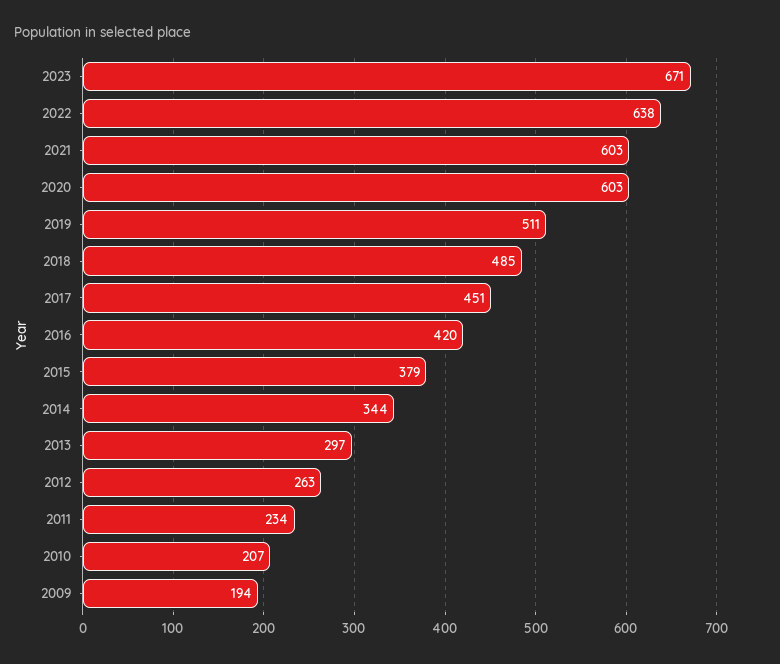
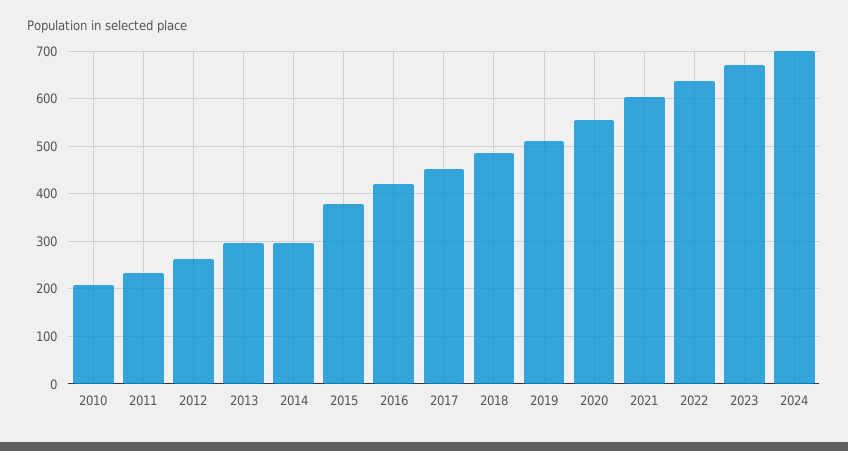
2020: 603 -> 560
2014: 344 -> 300
2009: 194 -> none
2024: none -> 700

